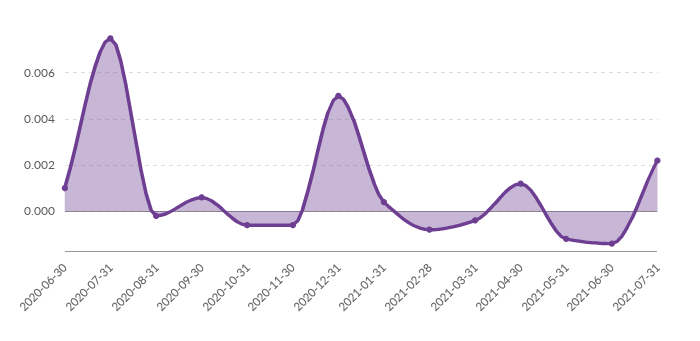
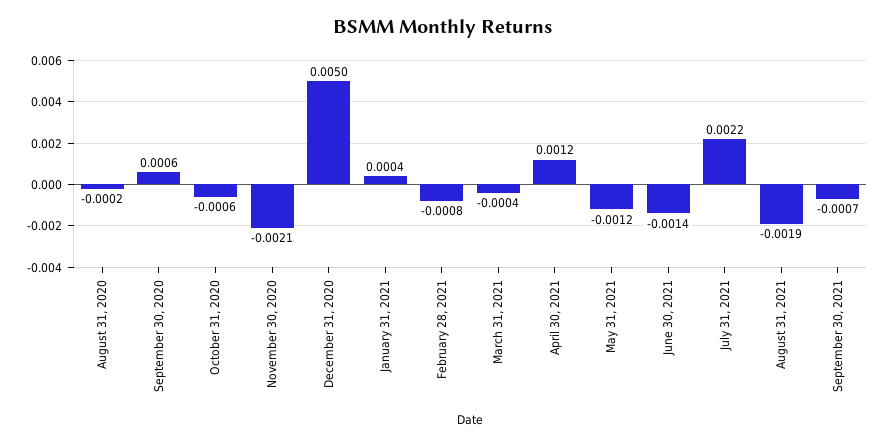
2020-06-30: 0.001 -> none
2020-07-31: 0.0075 -> none
2020-11-30: -0.0005 -> -0.0021
August 31, 2021: none -> -0.0019
September 30, 2021: none -> -0.0007

